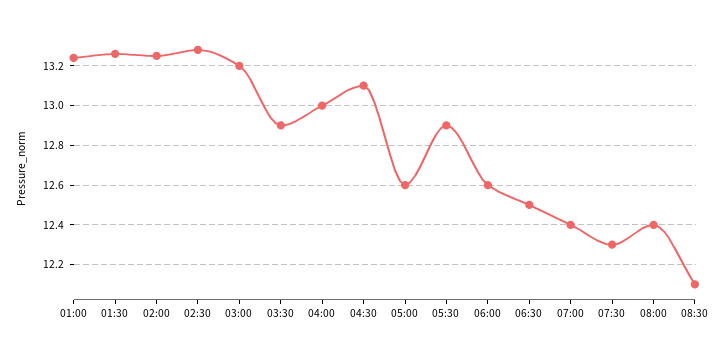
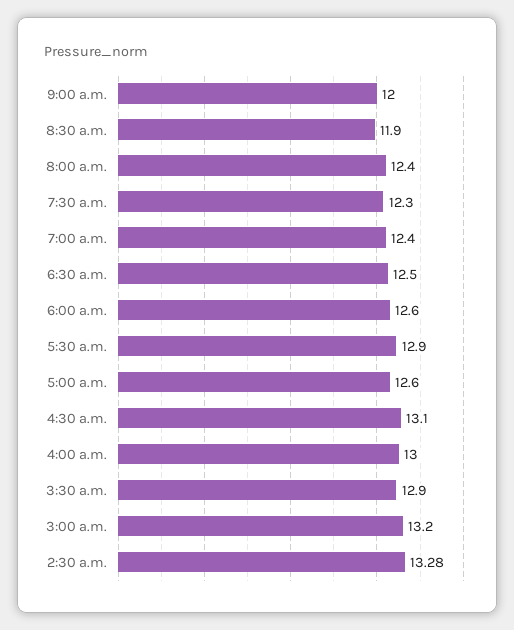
01:00: 13.25 -> none
01:30: 13.25 -> none
02:00: 13.25 -> none
08:30: 12.1 -> 11.9
9:00 a.m.: none -> 12

